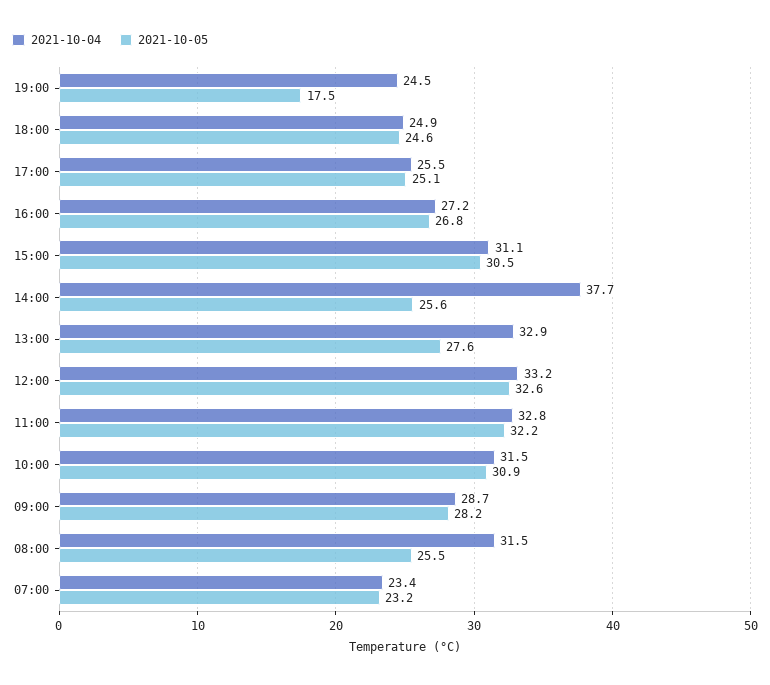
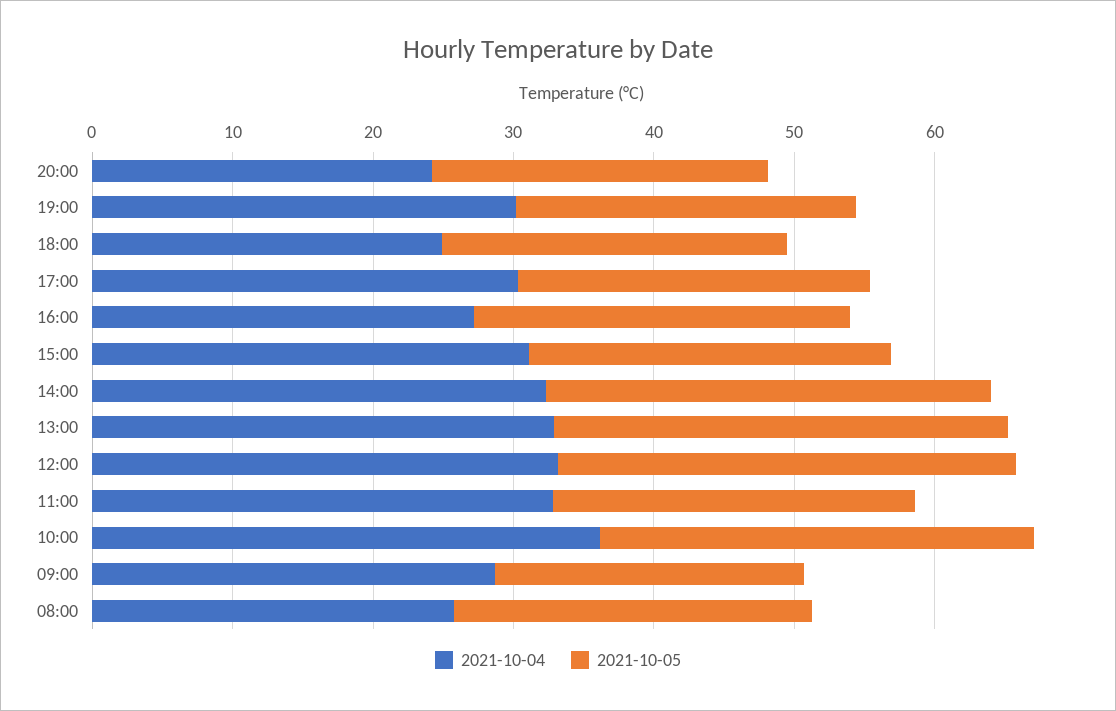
2021-10-04, 19:00: 24.5 -> 30
2021-10-05, 19:00: 17.5 -> 24
2021-10-04, 17:00: 25.5 -> 30
2021-10-05, 15:00: 30.5 -> 26
2021-10-04, 14:00: 37.7 -> 32
2021-10-05, 14:00: 25.6 -> 32
2021-10-05, 13:00: 27.6 -> 32
2021-10-05, 11:00: 32.2 -> 26
2021-10-04, 10:00: 31.5 -> 36
2021-10-05, 09:00: 28.2 -> 22
2021-10-04, 08:00: 31.5 -> 26
2021-10-04, 07:00: 23.4 -> none
2021-10-05, 07:00: 23.2 -> none
2021-10-04, 20:00: none -> 24
2021-10-05, 20:00: none -> 24

